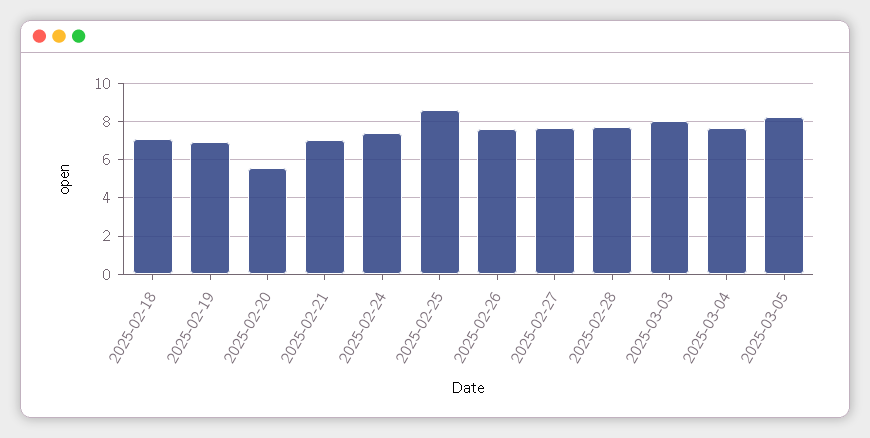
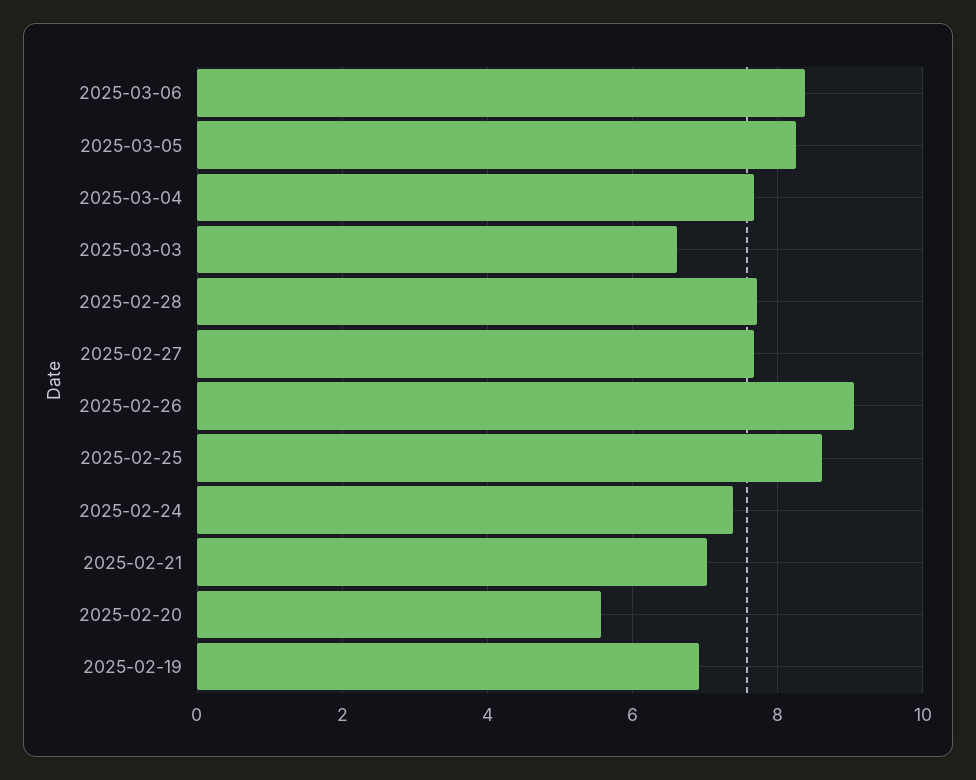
2025-02-18: 7 -> none
2025-02-26: 7.5 -> 9
2025-03-03: 8 -> 6.6
2025-03-06: none -> 8.4

